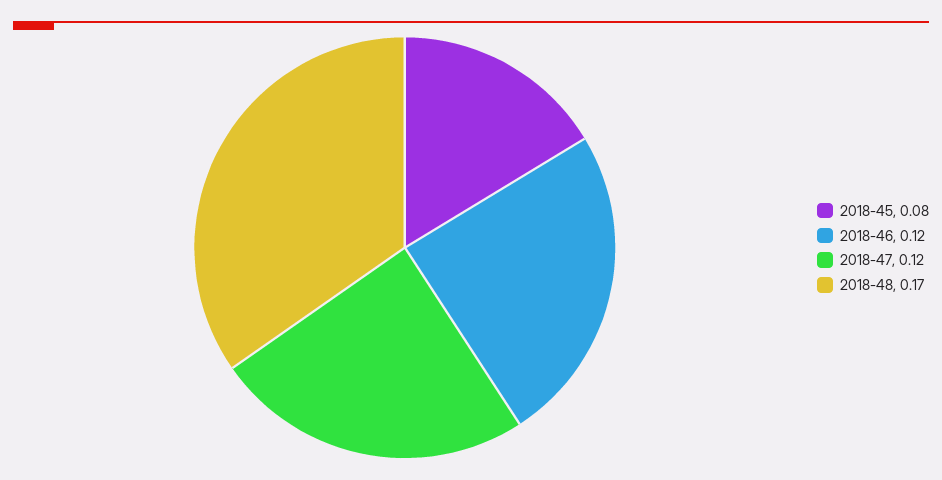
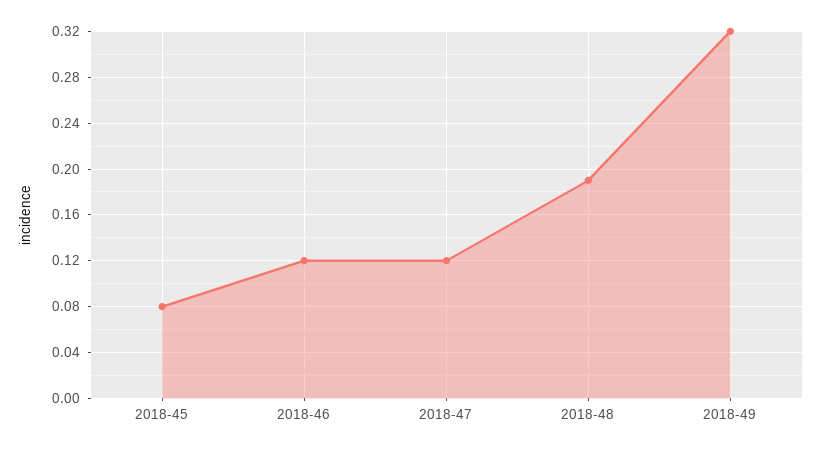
2018-48: 0.17 -> 0.19
2018-49: none -> 0.32

